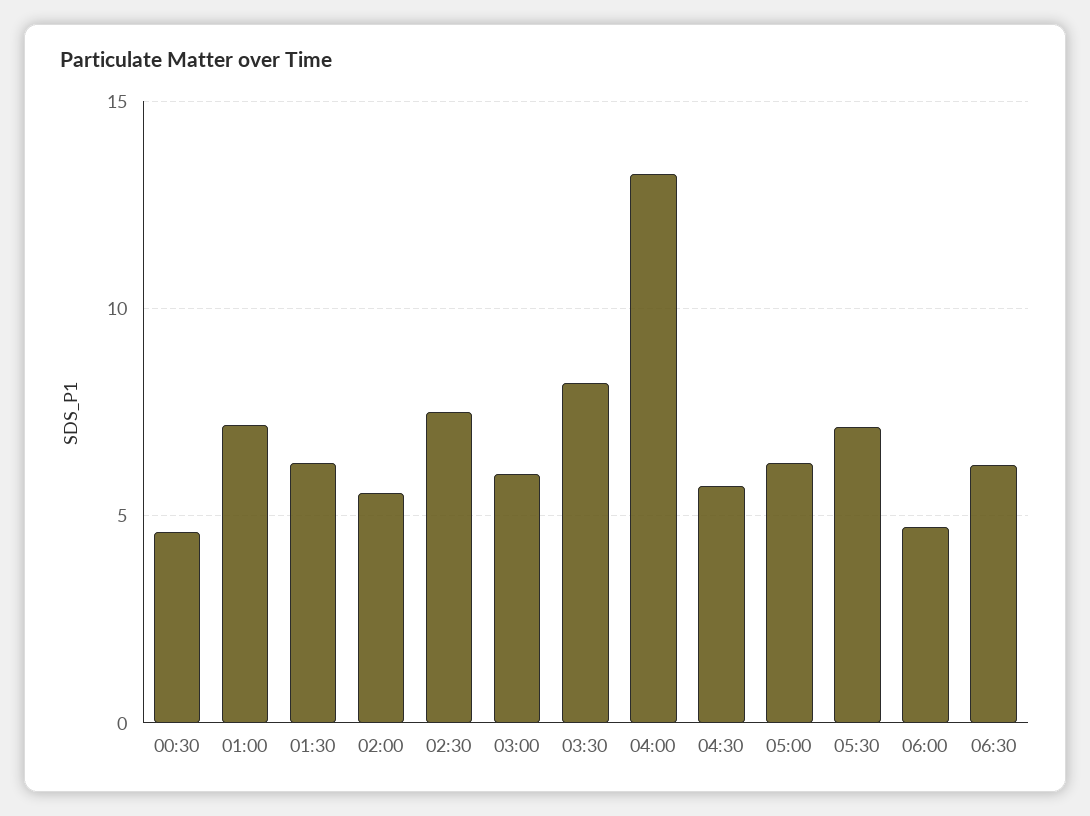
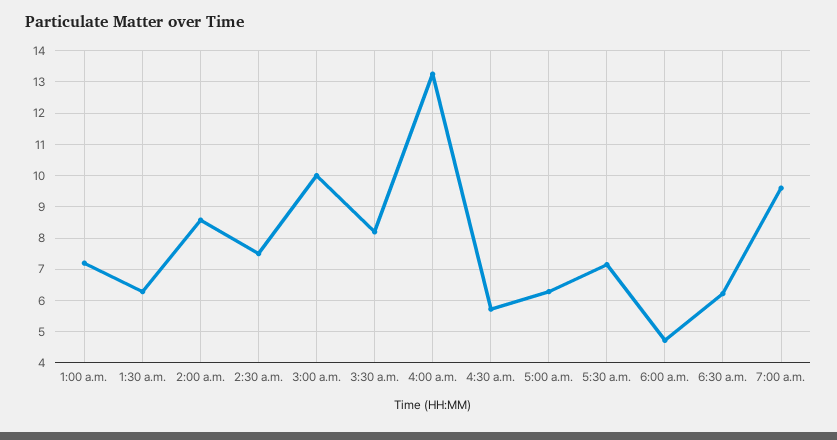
00:30: 4.5 -> none
02:00: 5.5 -> 8.6
03:00: 6 -> 10
7:00 a.m.: none -> 9.6

